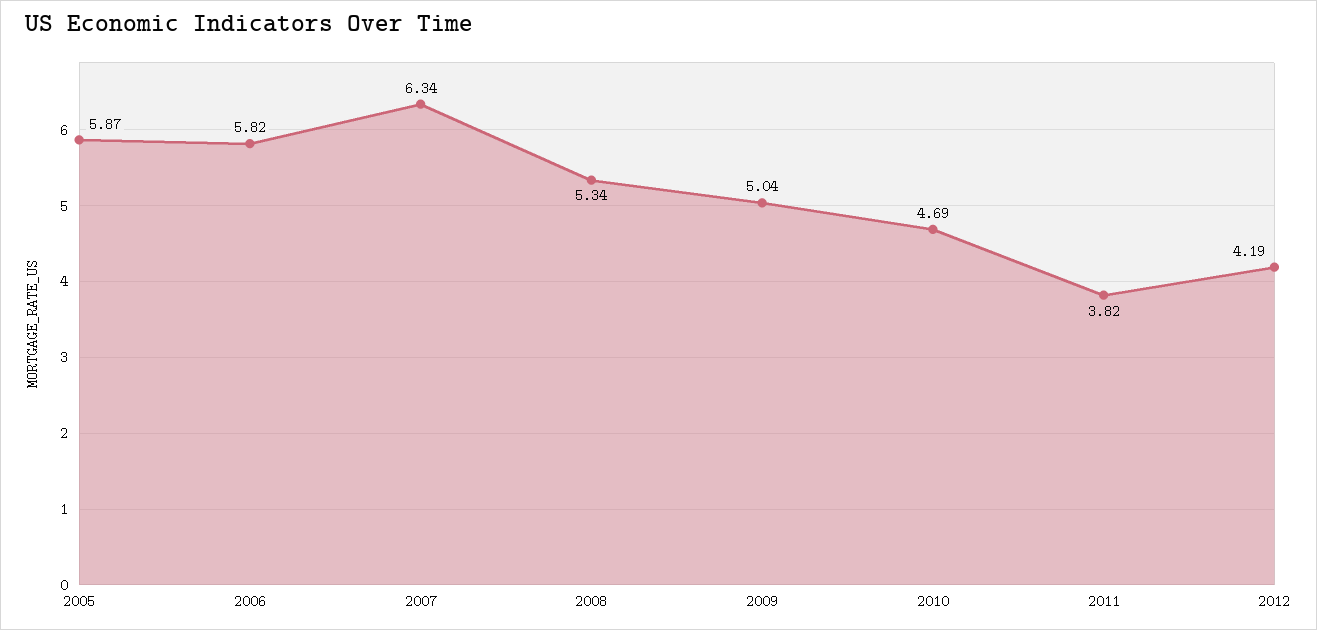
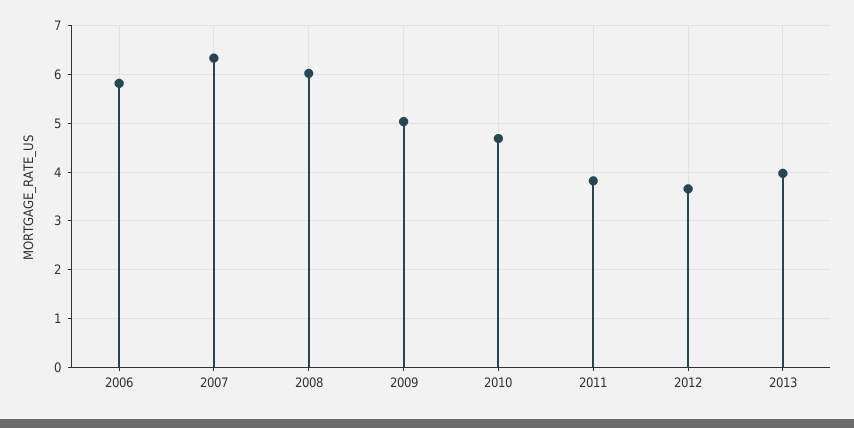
2005: 5.87 -> none
2008: 5.34 -> 6
2012: 4.19 -> 3.6
2013: none -> 4

